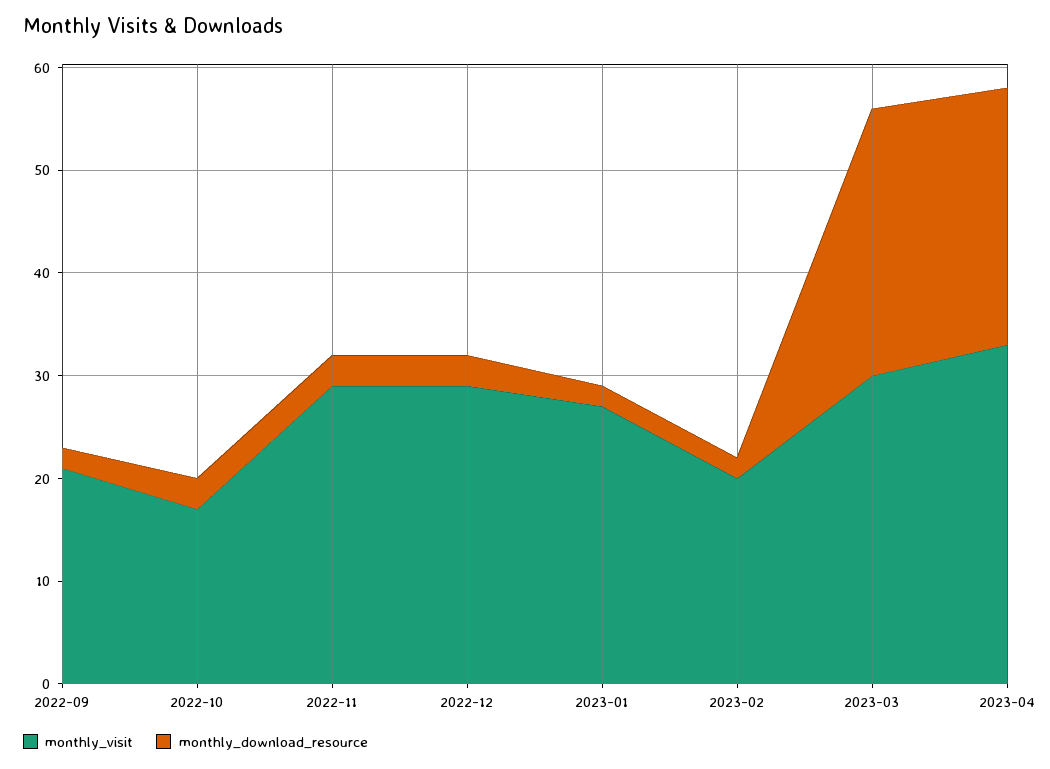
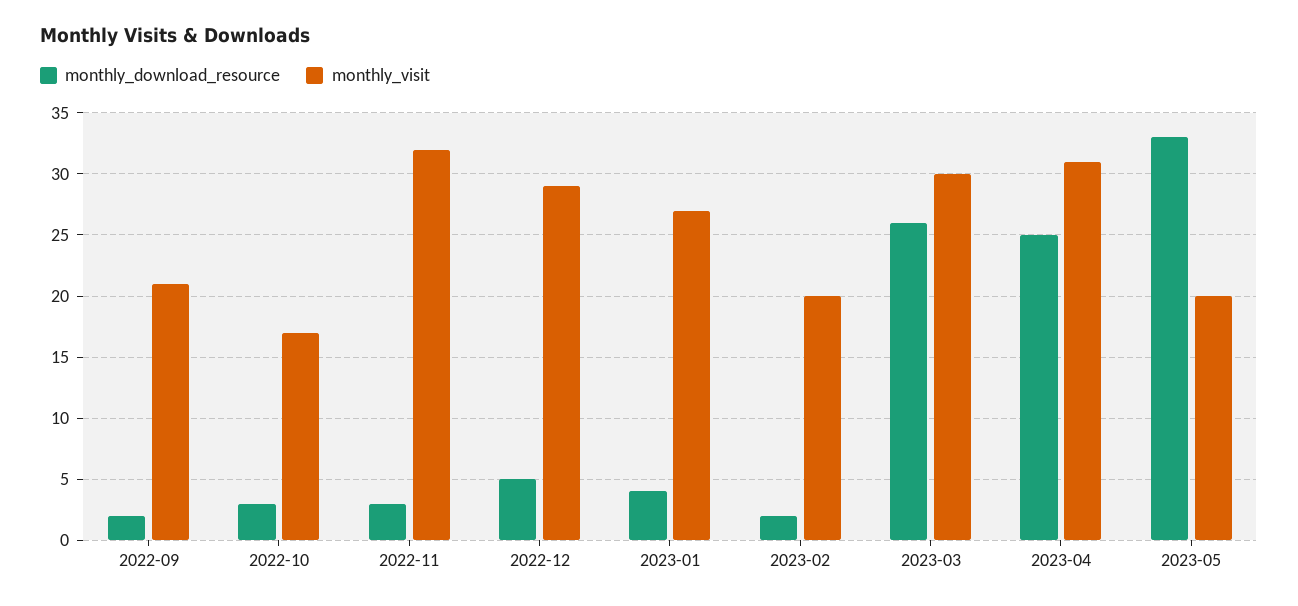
monthly_visit, 2022-11: 29 -> 32
monthly_download_resource, 2022-12: 3 -> 5
monthly_download_resource, 2023-01: 2 -> 4
monthly_visit, 2023-04: 33 -> 31
monthly_download_resource, 2023-05: none -> 33
monthly_visit, 2023-05: none -> 20

